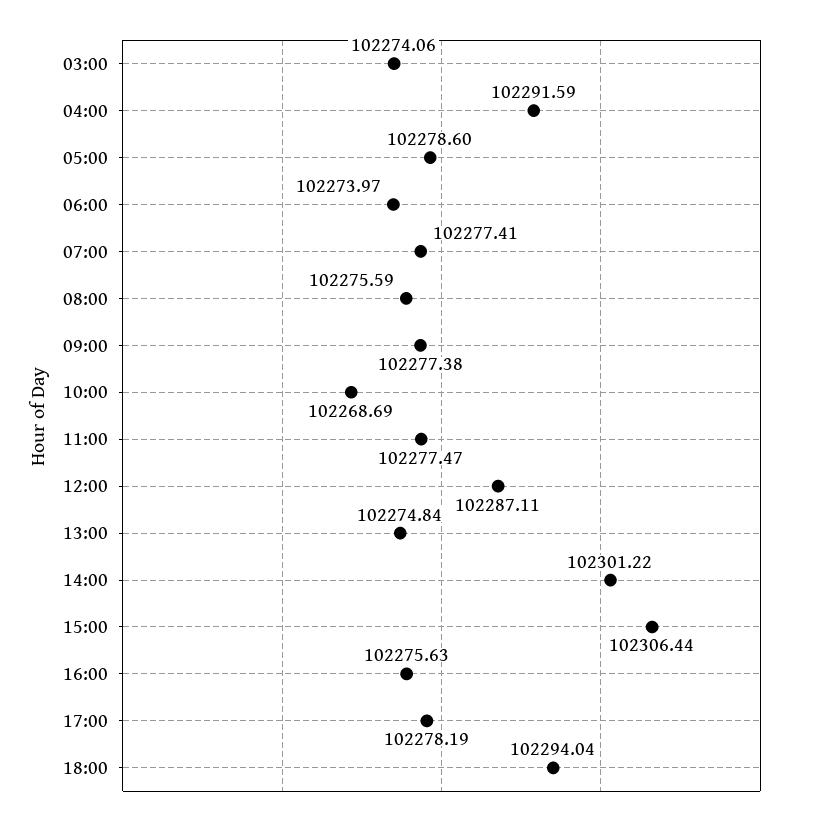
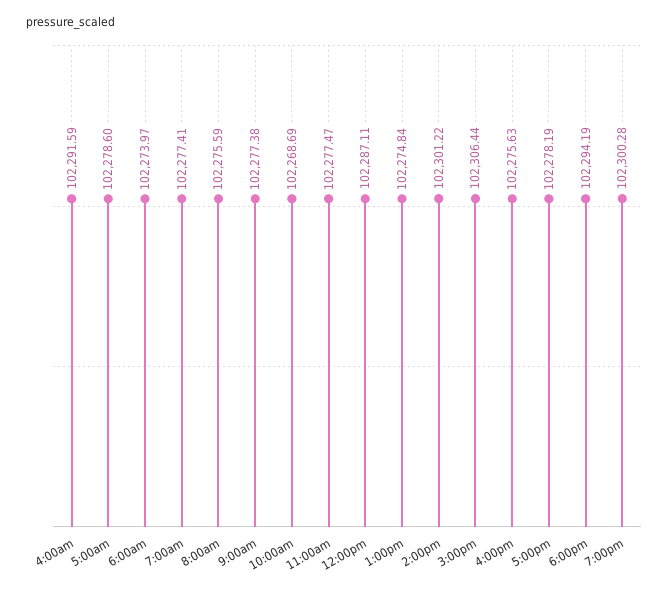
03:00: 102274.06 -> none
18:00: 102294.04 -> 102294.19
7:00pm: none -> 102300.28

